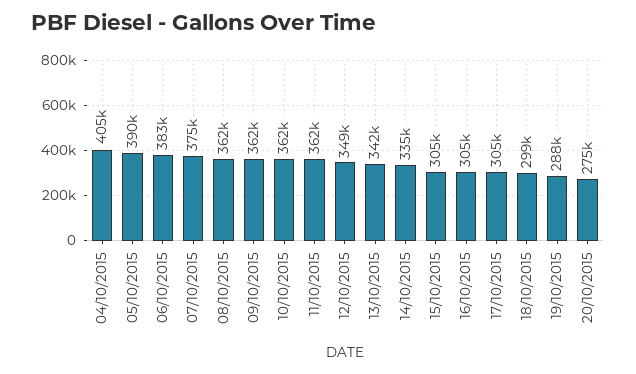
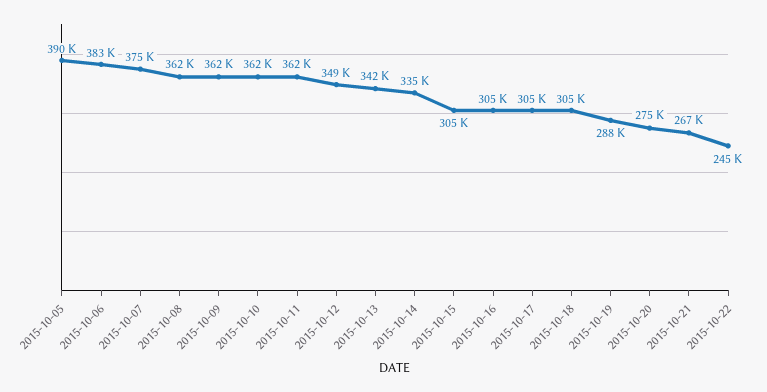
04/10/2015: 405000 -> none
18/10/2015: 299000 -> 305000
2015-10-21: none -> 267000
2015-10-22: none -> 245000

